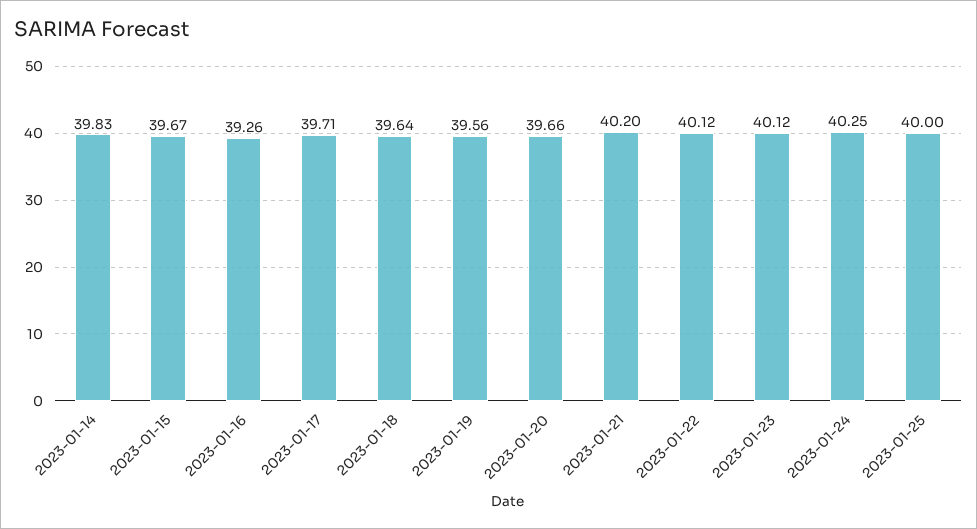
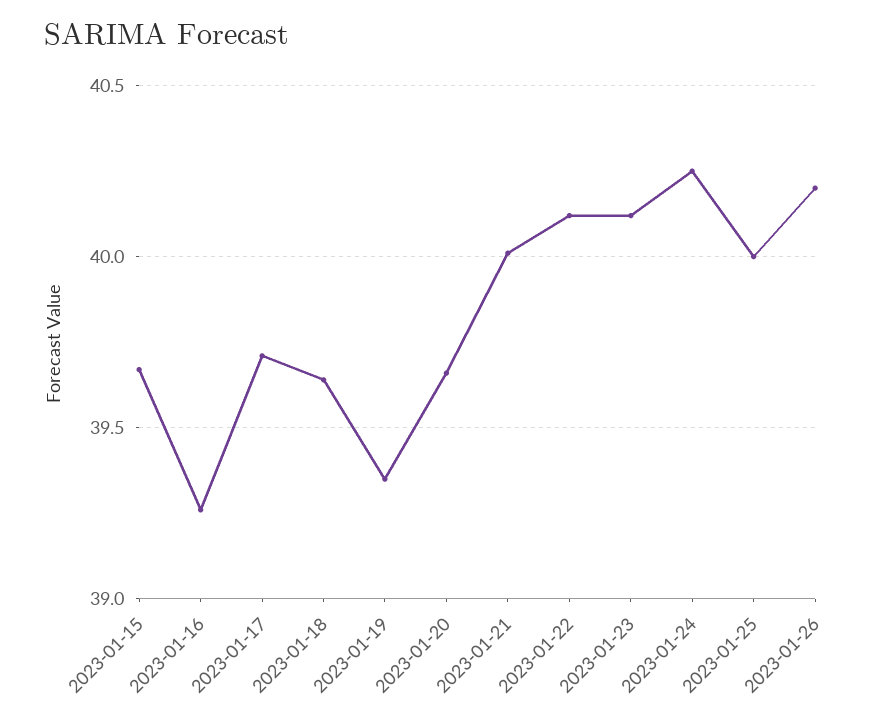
2023-01-14: 39.83 -> none
2023-01-19: 39.56 -> 39.35
2023-01-21: 40.2 -> 40
2023-01-26: none -> 40.2

